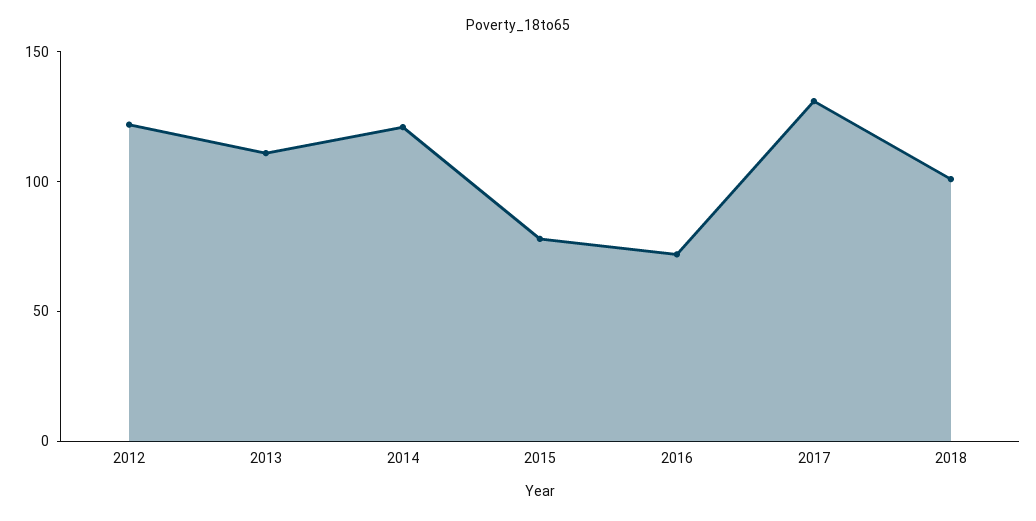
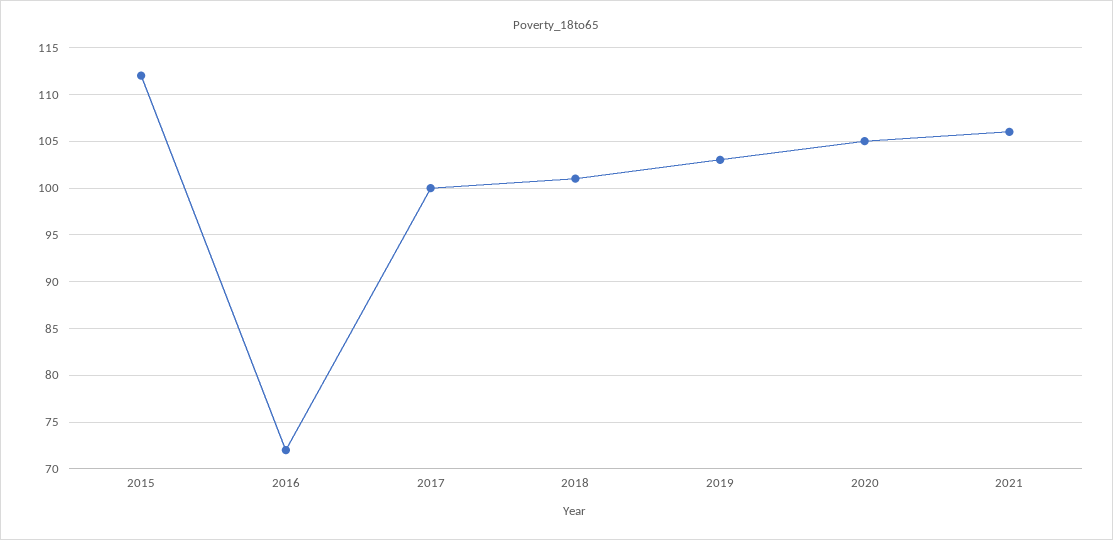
2012: 120 -> none
2013: 110 -> none
2014: 120 -> none
2015: 80 -> 112
2017: 130 -> 100
2019: none -> 103
2020: none -> 105
2021: none -> 106

